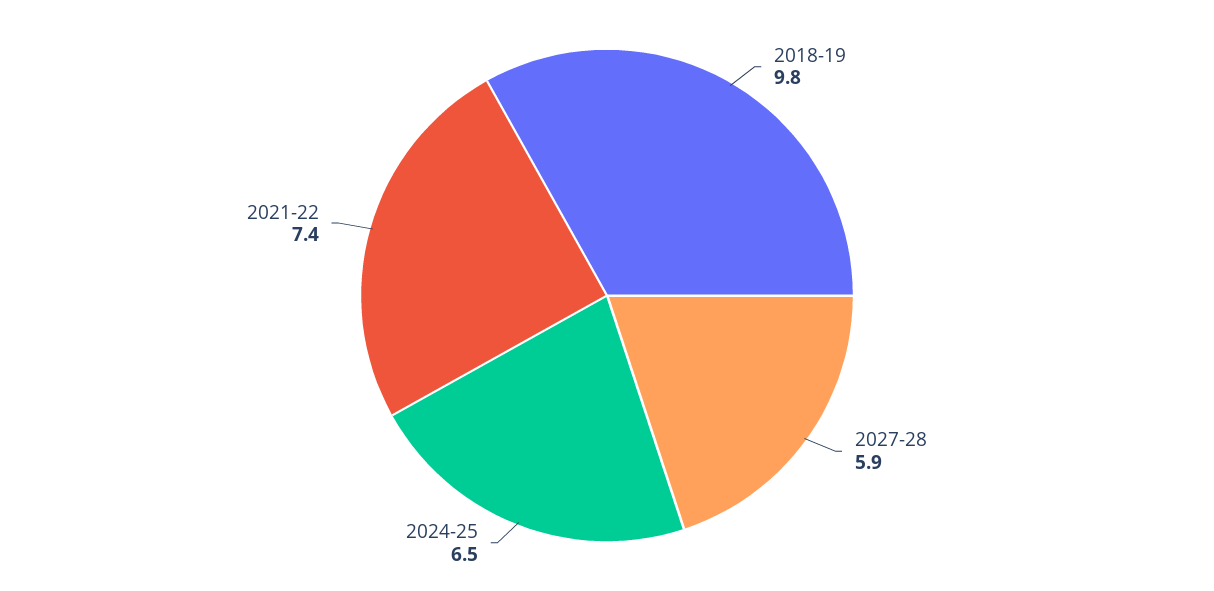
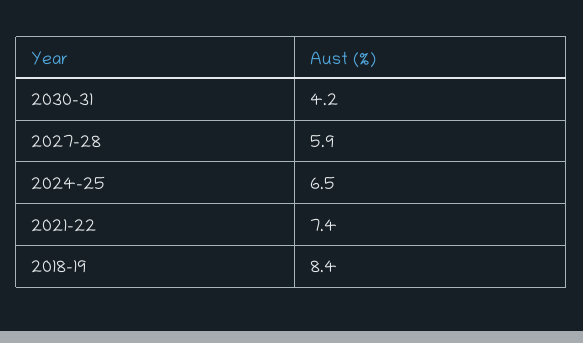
2018-19: 9.8 -> 8.4
2030-31: none -> 4.2

